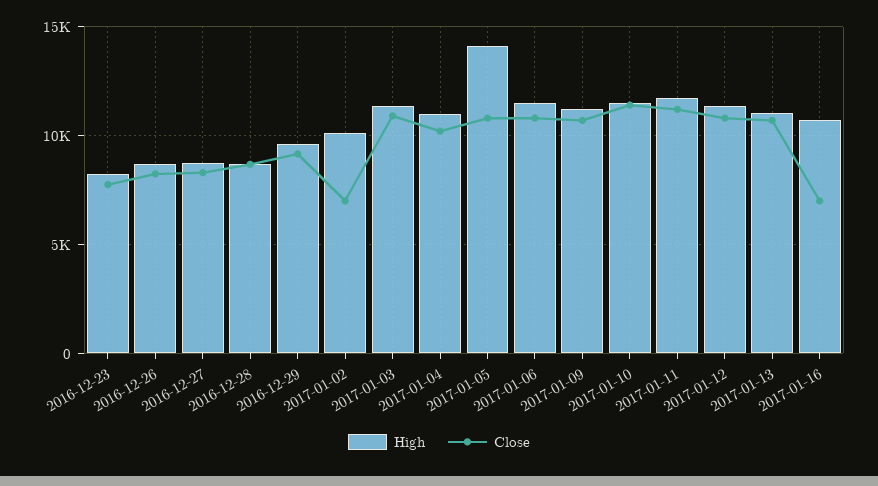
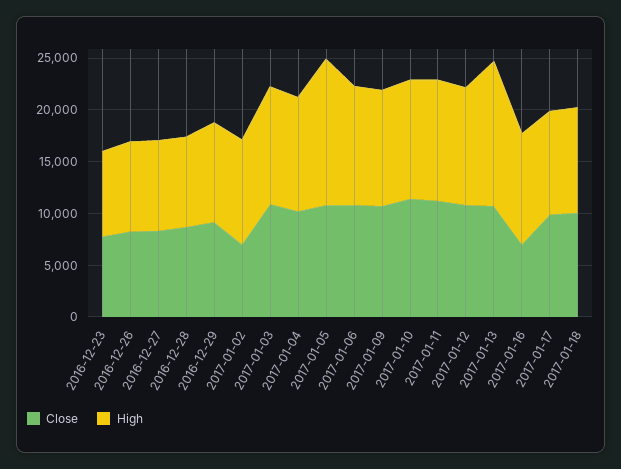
High, 2017-01-13: 11000 -> 14000
Close, 2017-01-17: none -> 10000
High, 2017-01-17: none -> 10000
Close, 2017-01-18: none -> 10000
High, 2017-01-18: none -> 10000

